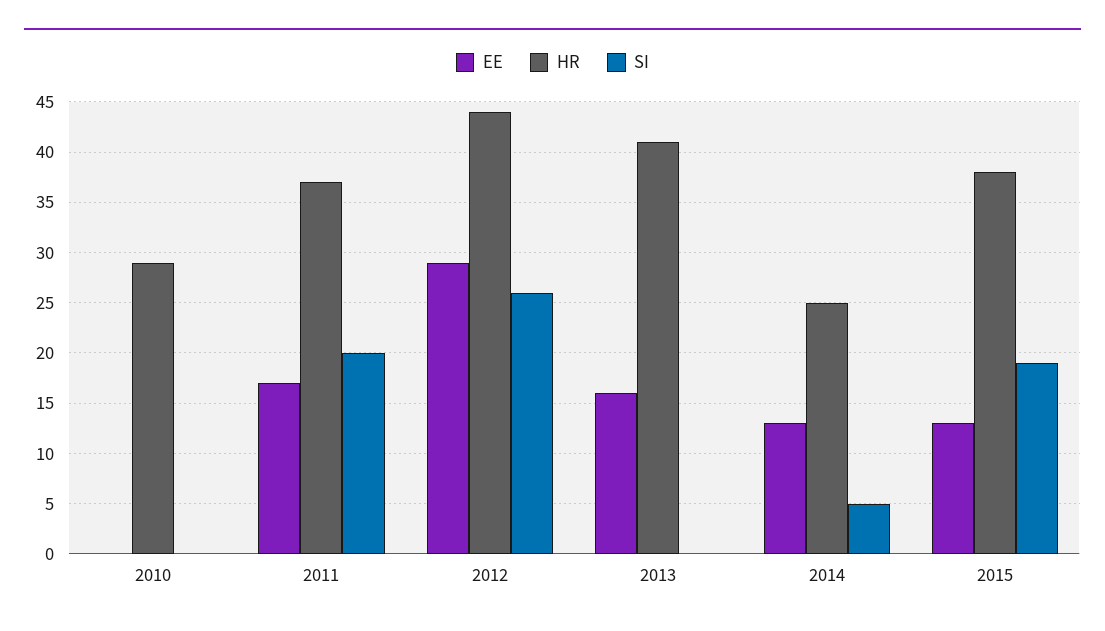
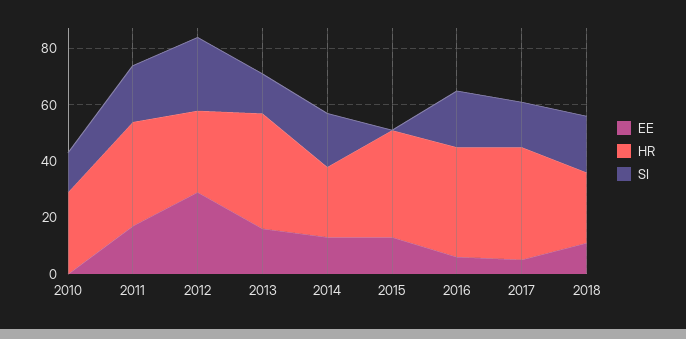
SI, 2010: 0 -> 15
HR, 2012: 44 -> 30
SI, 2013: 0 -> 15
SI, 2014: 5 -> 20
SI, 2015: 19 -> 0
EE, 2016: none -> 5
HR, 2016: none -> 40
SI, 2016: none -> 20
EE, 2017: none -> 5
HR, 2017: none -> 40
SI, 2017: none -> 15
EE, 2018: none -> 10
HR, 2018: none -> 25
SI, 2018: none -> 20

